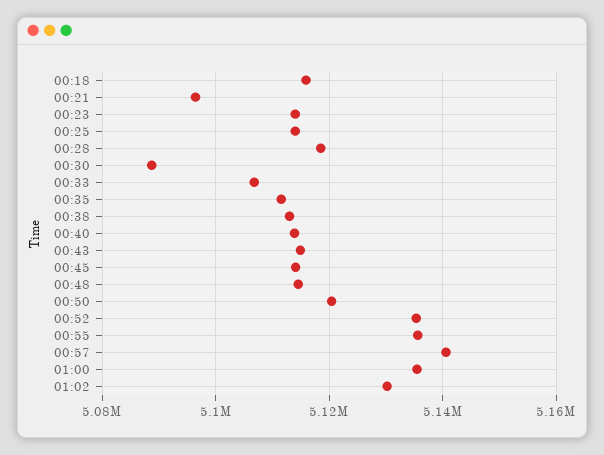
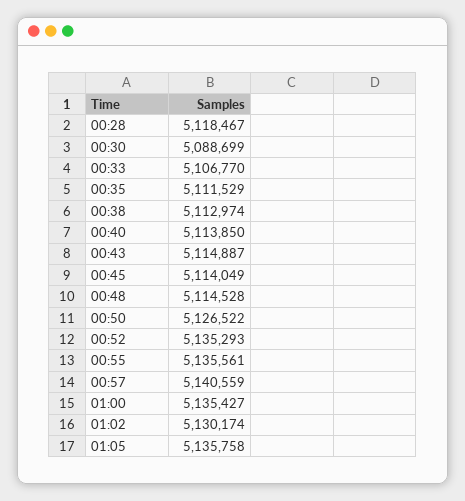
00:18: 5116000 -> none
00:21: 5096000 -> none
00:23: 5114000 -> none
00:25: 5114000 -> none
00:50: 5120000 -> 5126522
01:05: none -> 5135758

